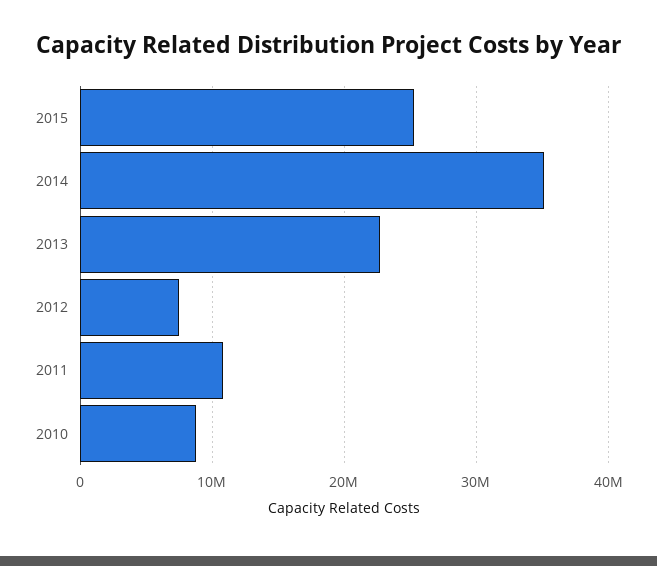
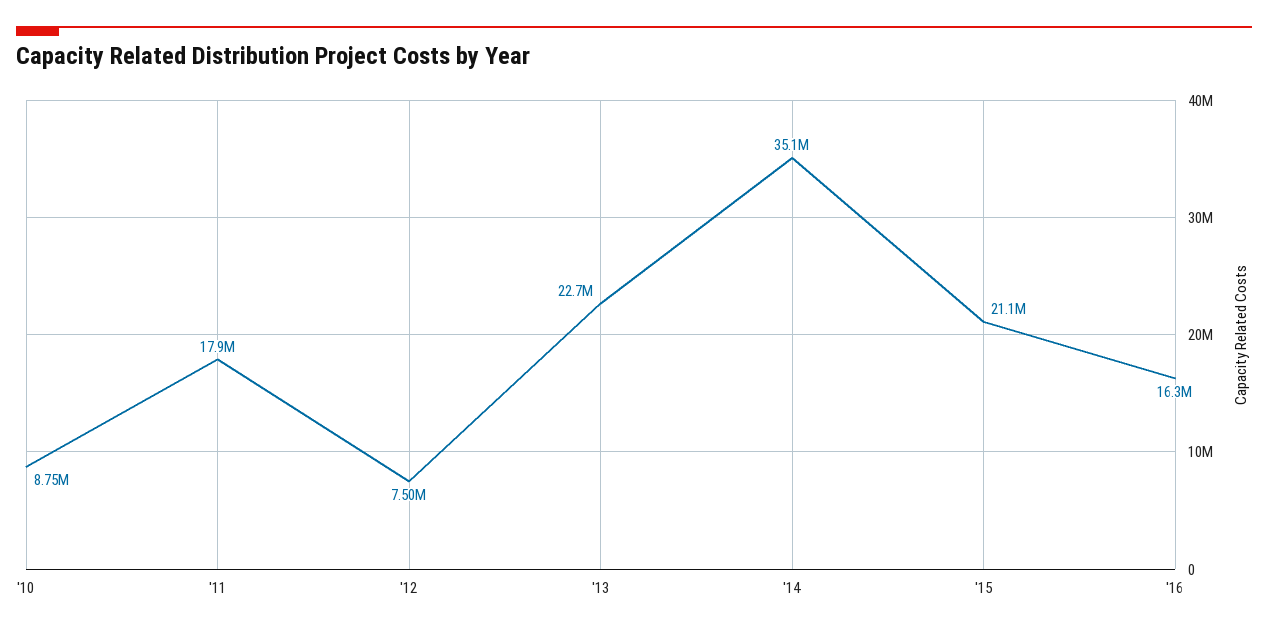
2015: 25000000 -> 21100000
2011: 11000000 -> 17900000
'16: none -> 16300000

